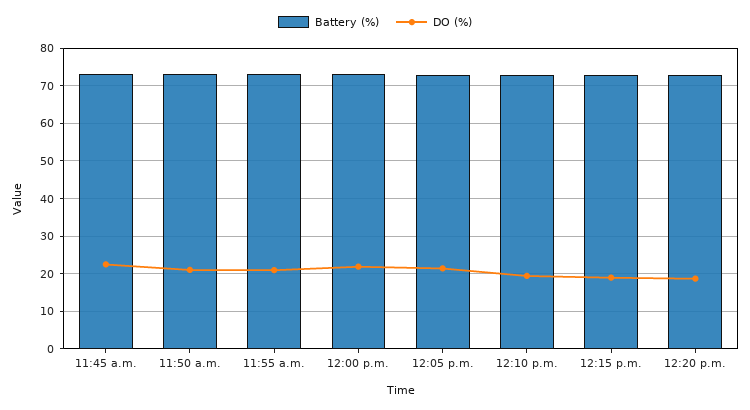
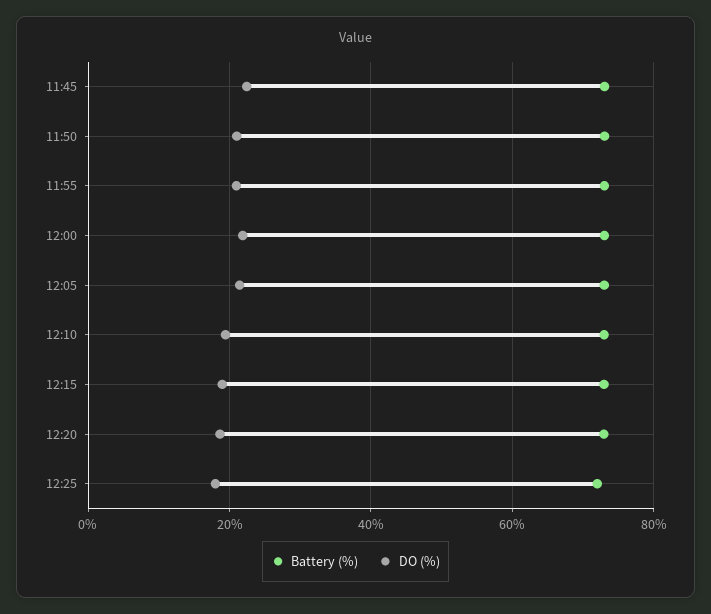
Battery (%), 12:25: none -> 72
DO (%), 12:25: none -> 18

